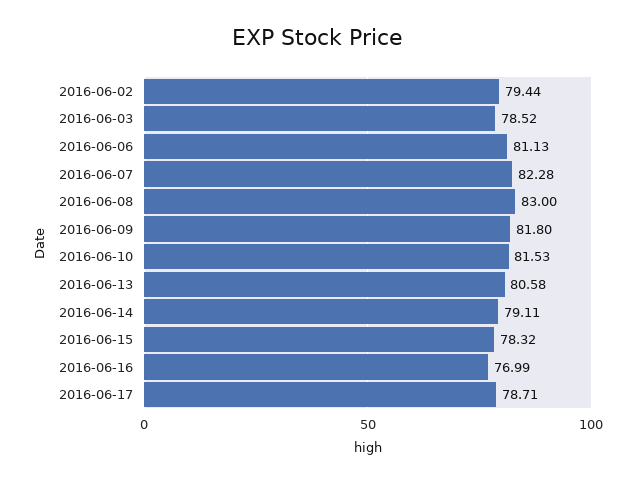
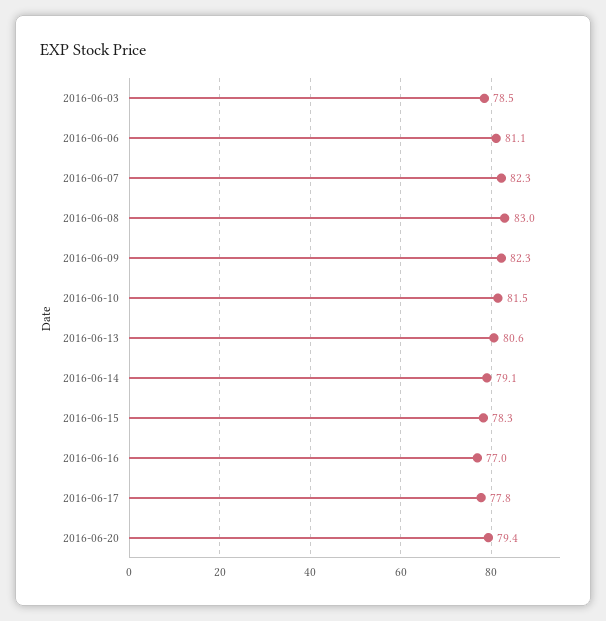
2016-06-02: 79.44 -> none
2016-06-09: 81.8 -> 82.3
2016-06-17: 78.71 -> 77.8
2016-06-20: none -> 79.4

